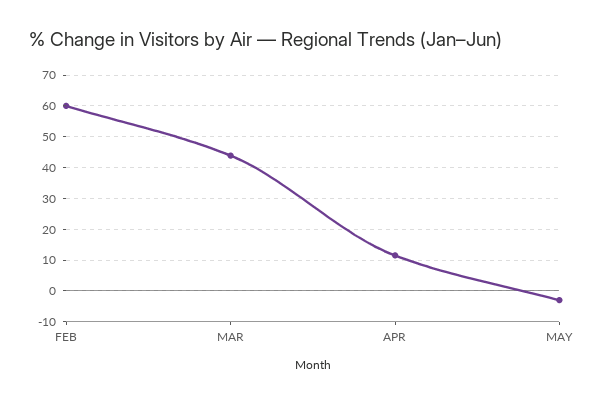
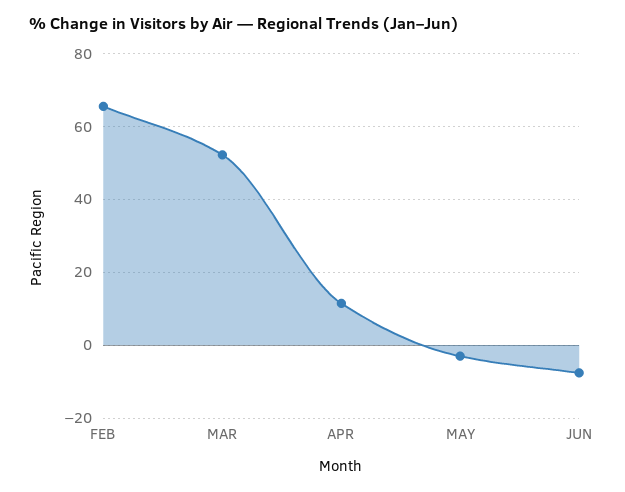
FEB: 60 -> 66
MAR: 44 -> 52
JUN: none -> -8

